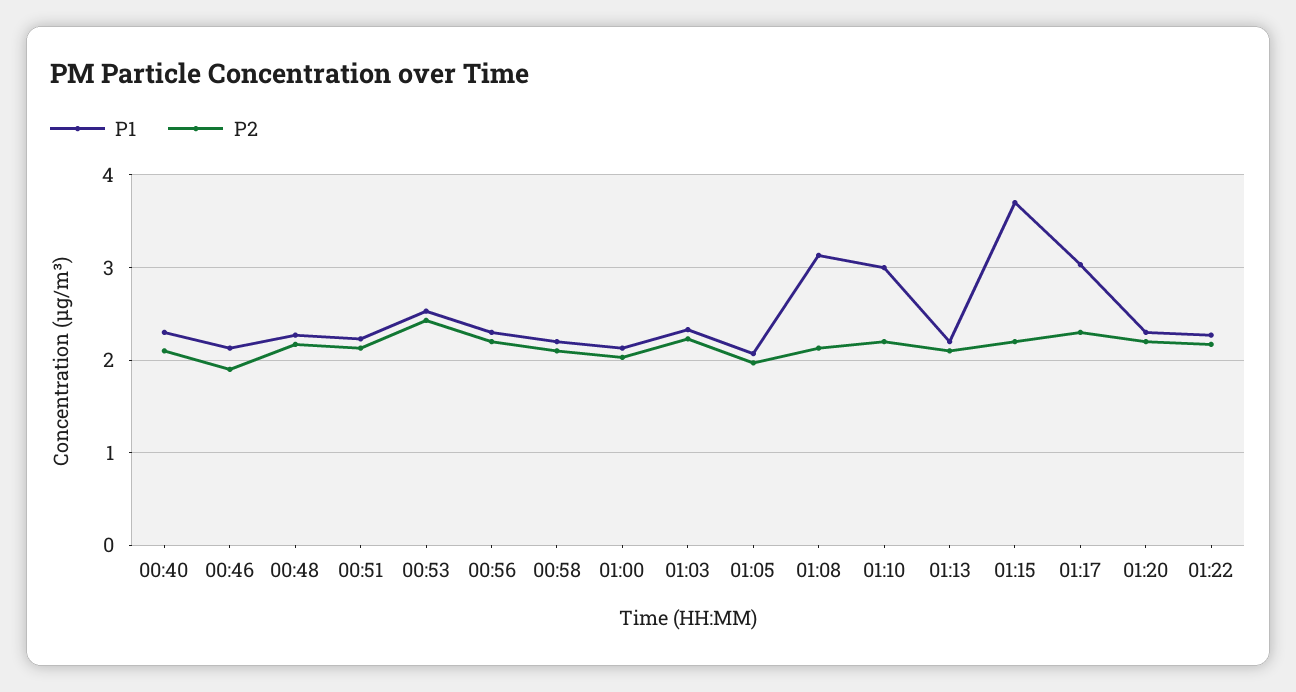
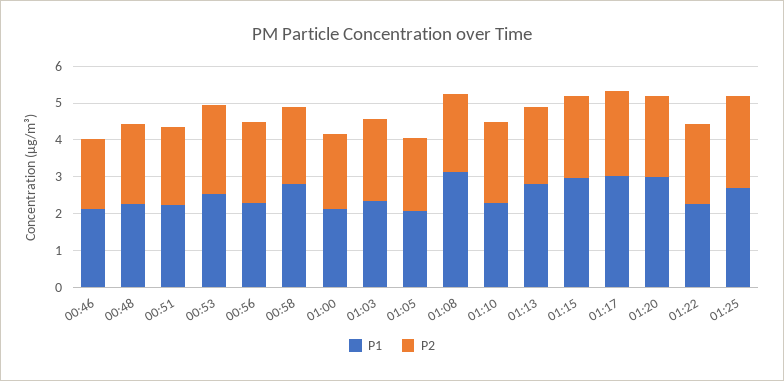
P1, 00:40: 2.3 -> none
P2, 00:40: 2.1 -> none
P1, 00:58: 2.2 -> 2.75
P1, 01:10: 3 -> 2.25
P1, 01:13: 2.2 -> 2.75
P1, 01:15: 3.7 -> 3
P1, 01:20: 2.3 -> 3
P1, 01:25: none -> 2.75
P2, 01:25: none -> 2.5

